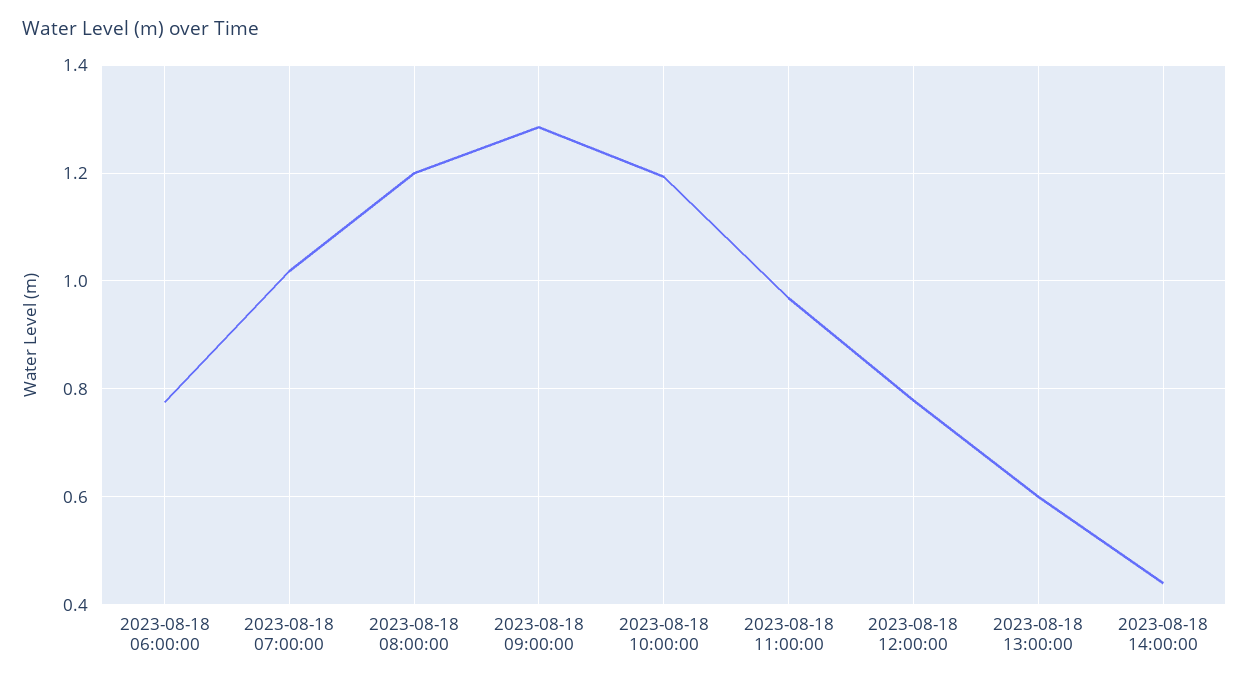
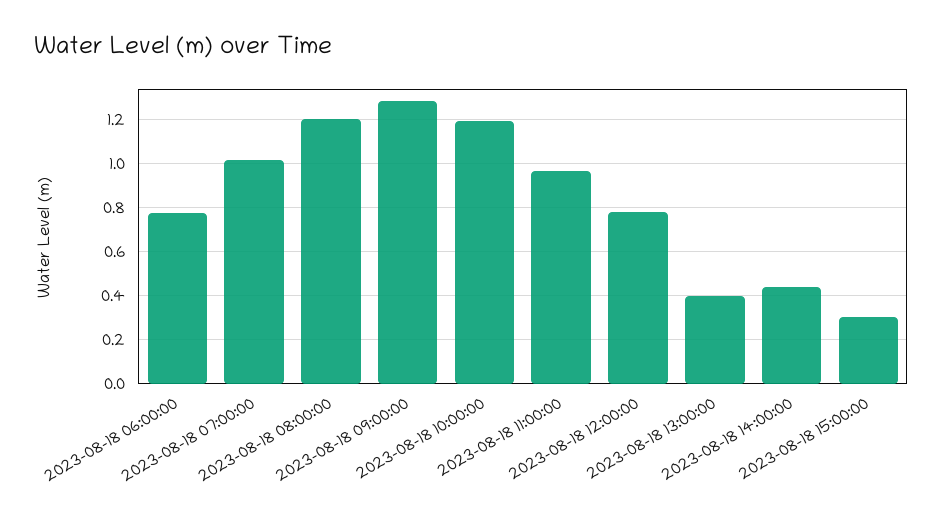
2023-08-18 13:00:00: 0.6 -> 0.4
2023-08-18 15:00:00: none -> 0.3

